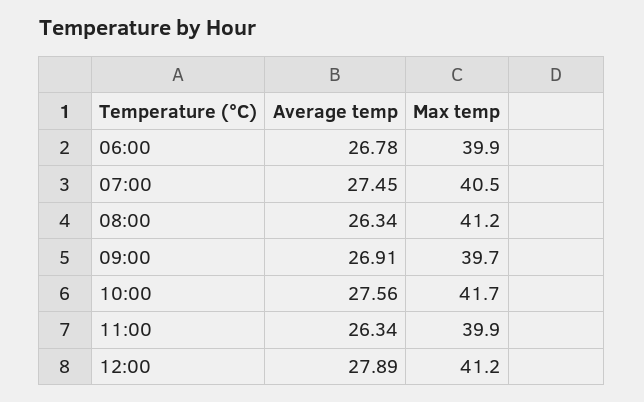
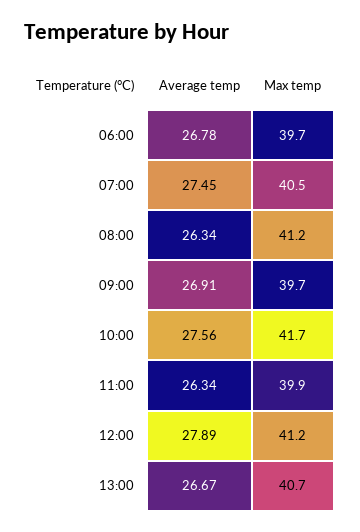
Max temp, 06:00: 39.9 -> 39.7
Average temp, 13:00: none -> 26.67
Max temp, 13:00: none -> 40.7

